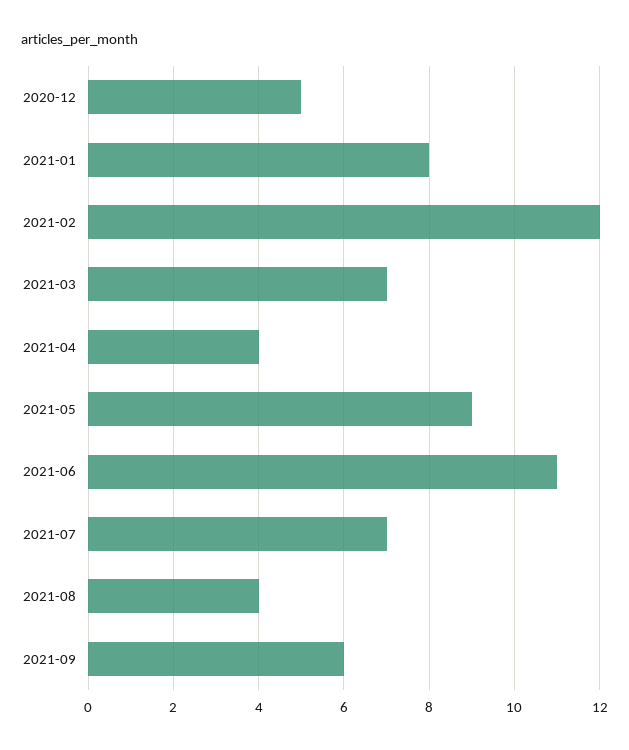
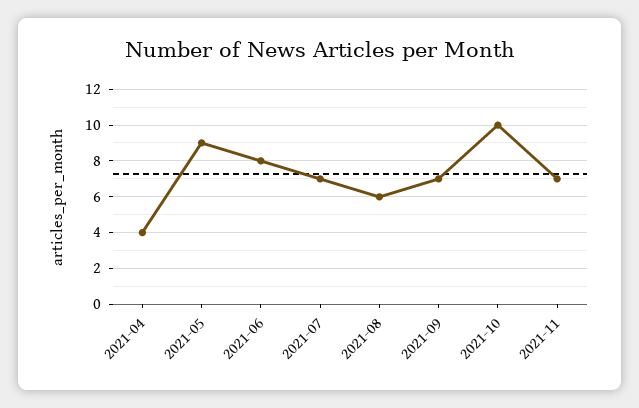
2020-12: 5 -> none
2021-01: 8 -> none
2021-02: 12 -> none
2021-03: 7 -> none
2021-06: 11 -> 8
2021-08: 4 -> 6
2021-09: 6 -> 7
2021-10: none -> 10
2021-11: none -> 7

